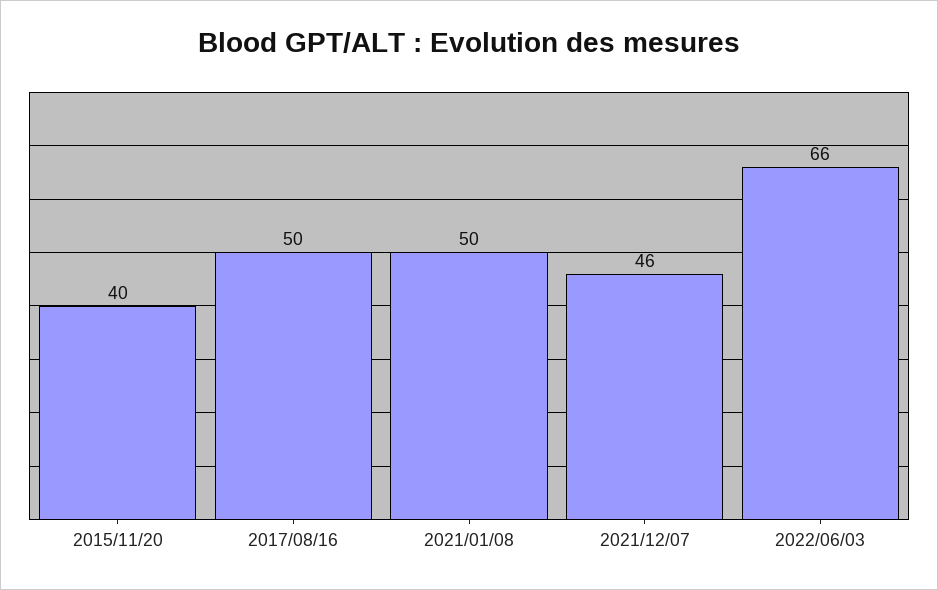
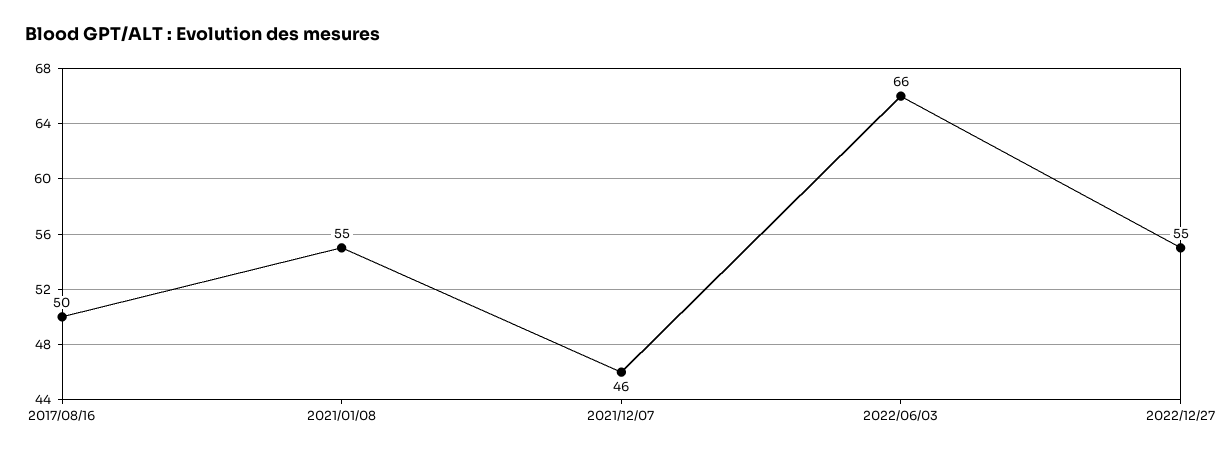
2015/11/20: 40 -> none
2021/01/08: 50 -> 55
2022/12/27: none -> 55

